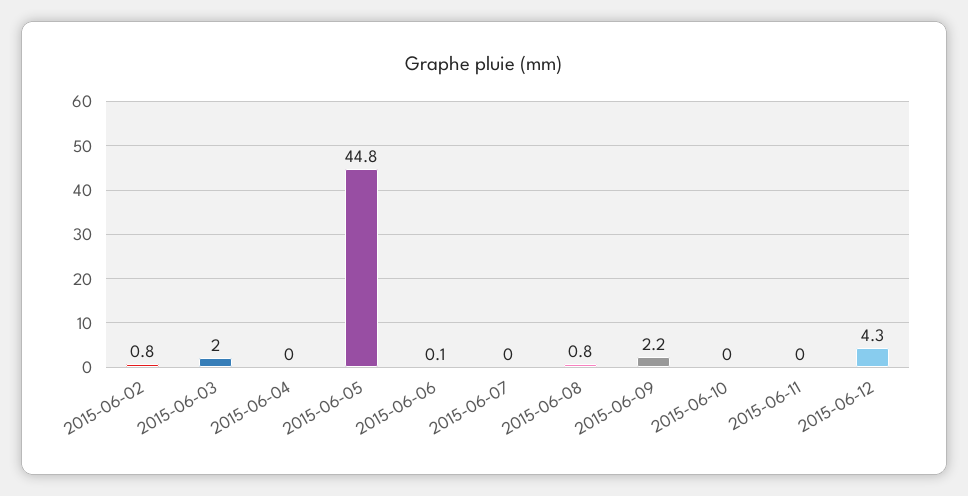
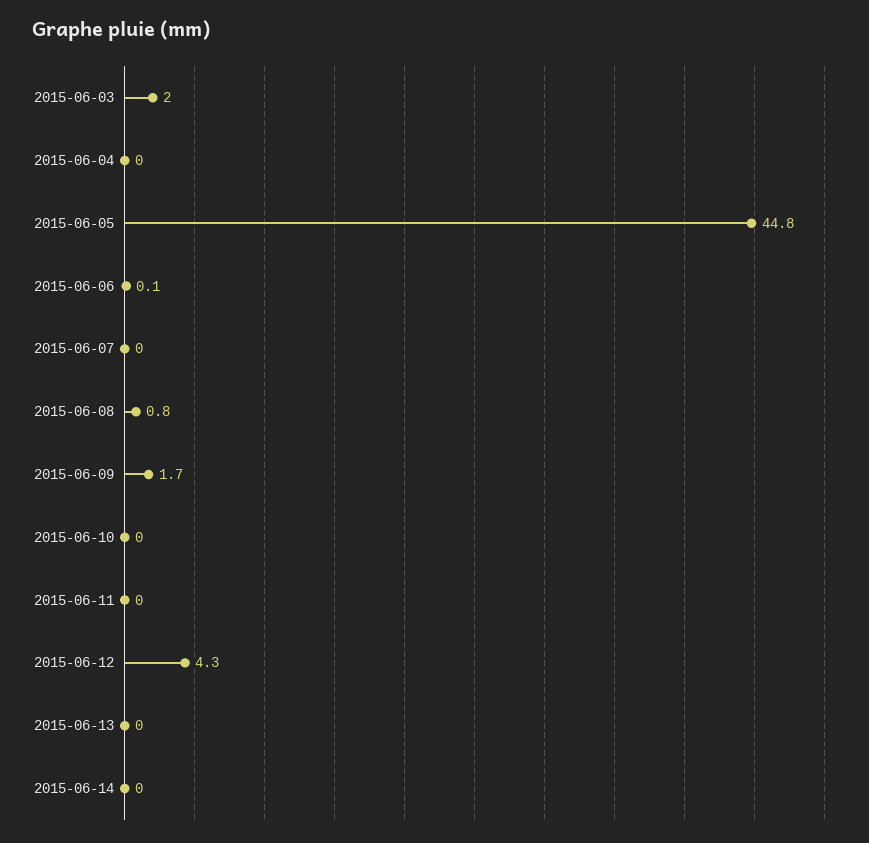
2015-06-02: 0.8 -> none
2015-06-09: 2.2 -> 1.7
2015-06-13: none -> 0
2015-06-14: none -> 0

